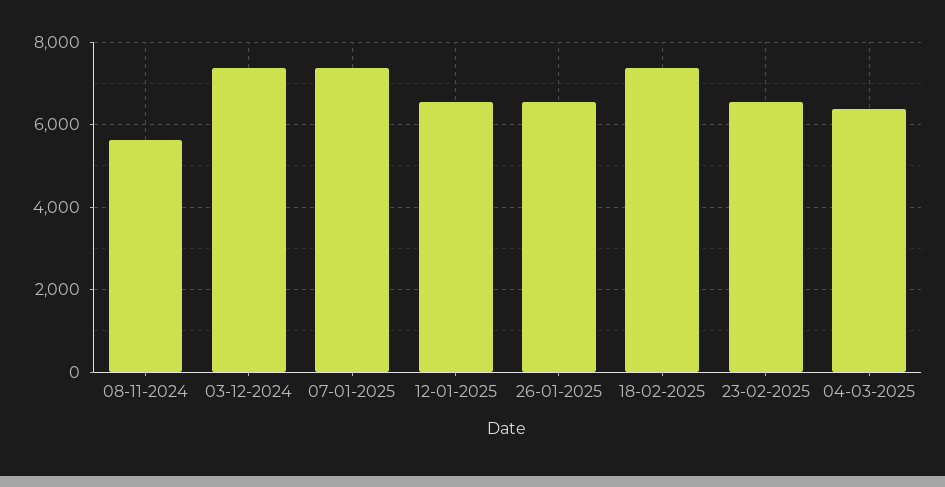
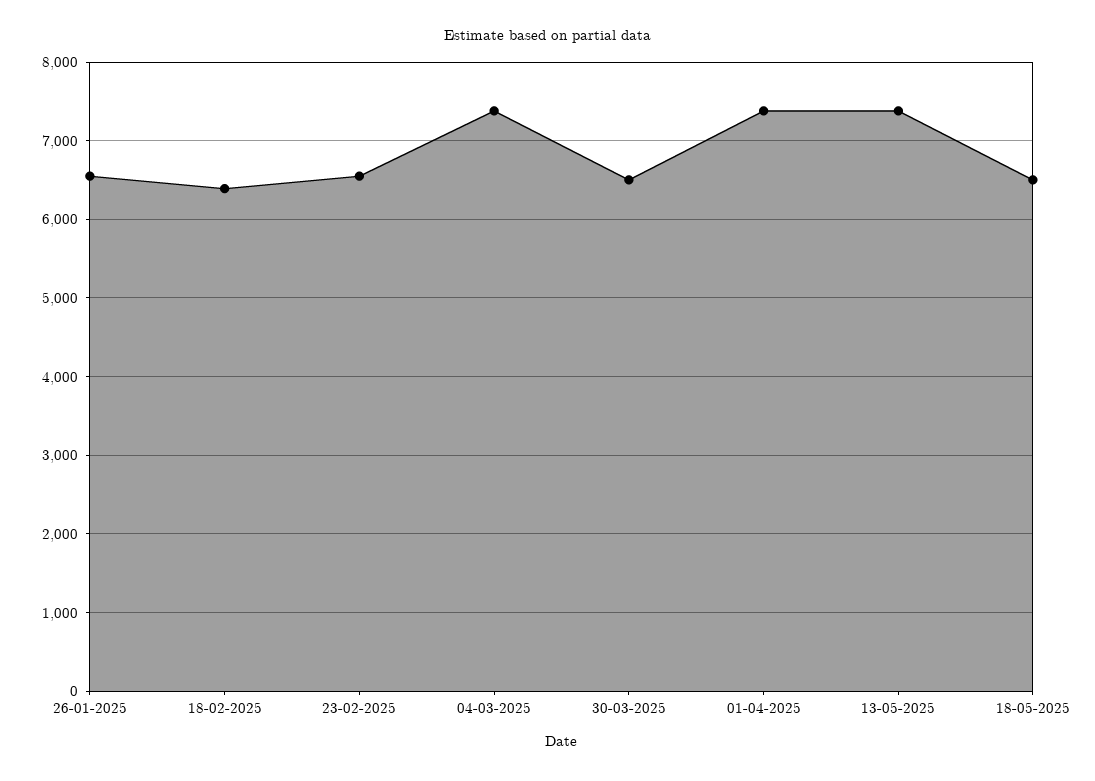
08-11-2024: 5600 -> none
03-12-2024: 7400 -> none
07-01-2025: 7400 -> none
12-01-2025: 6600 -> none
18-02-2025: 7400 -> 6400
04-03-2025: 6400 -> 7400
30-03-2025: none -> 6500
01-04-2025: none -> 7400
13-05-2025: none -> 7400
18-05-2025: none -> 6500

